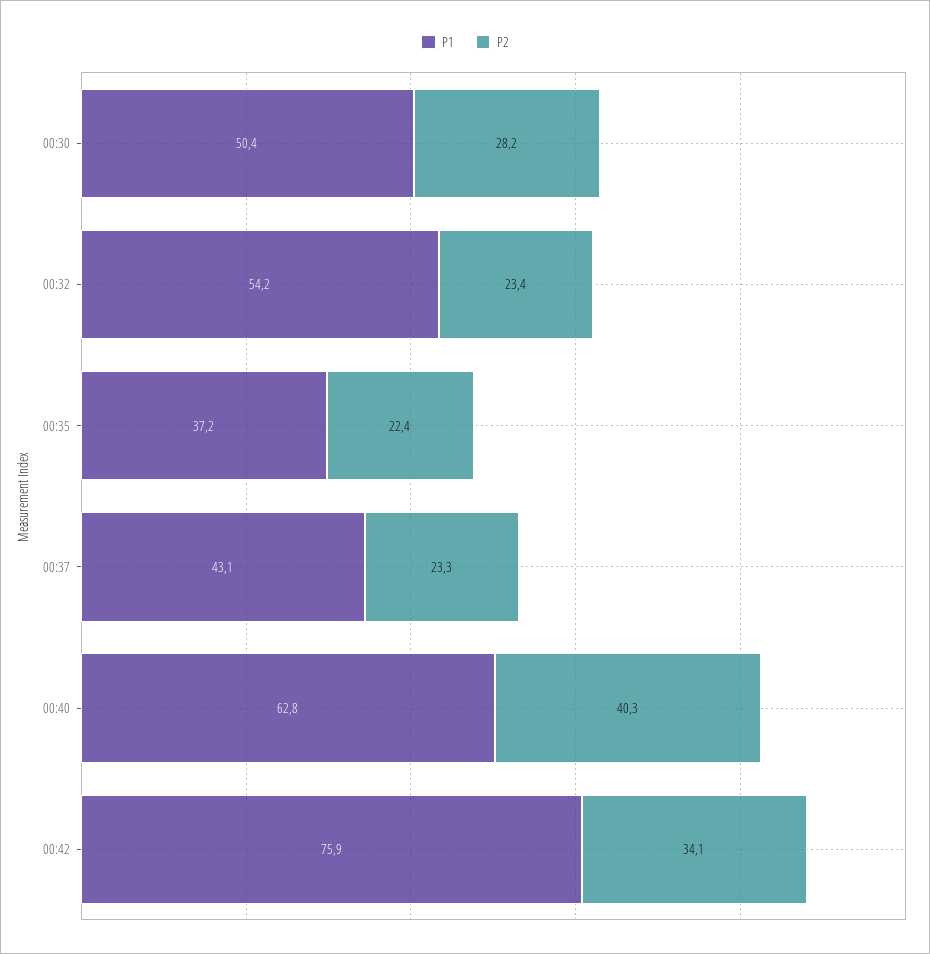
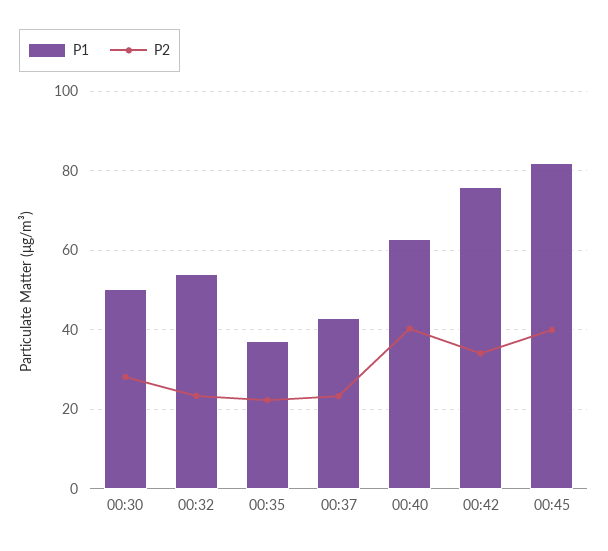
P1, 00:45: none -> 82
P2, 00:45: none -> 40

